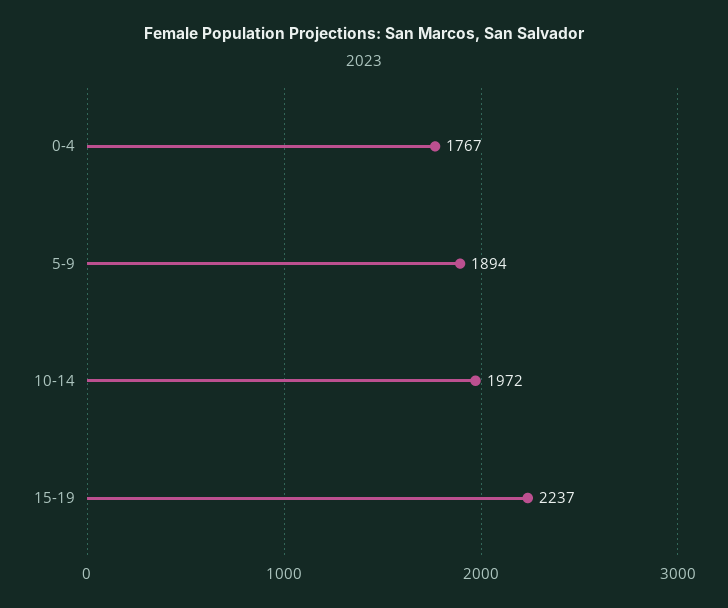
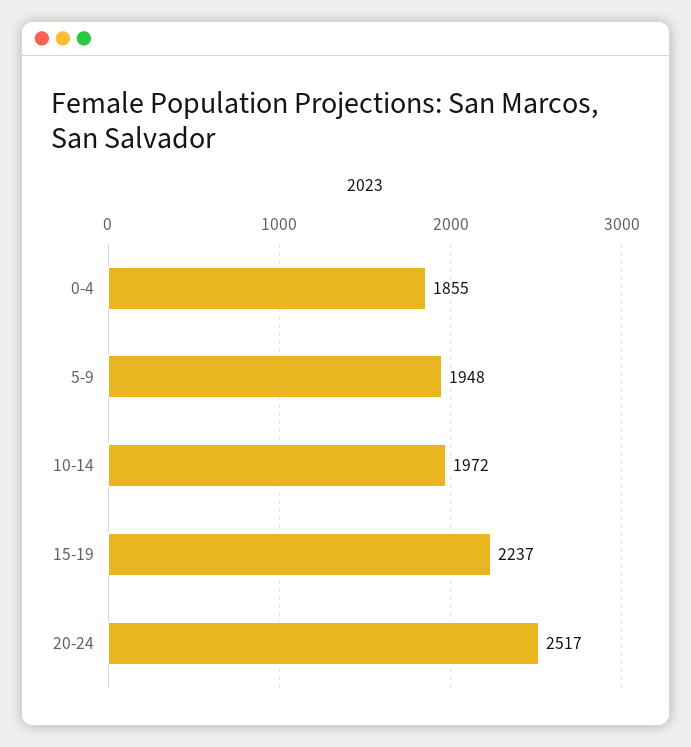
0-4: 1767 -> 1855
5-9: 1894 -> 1948
20-24: none -> 2517

